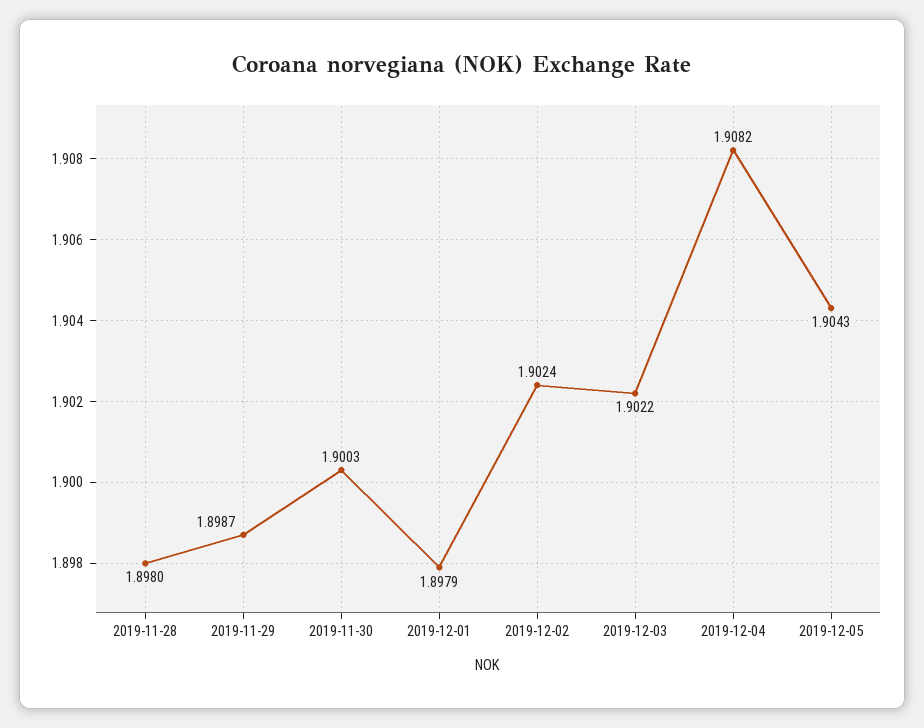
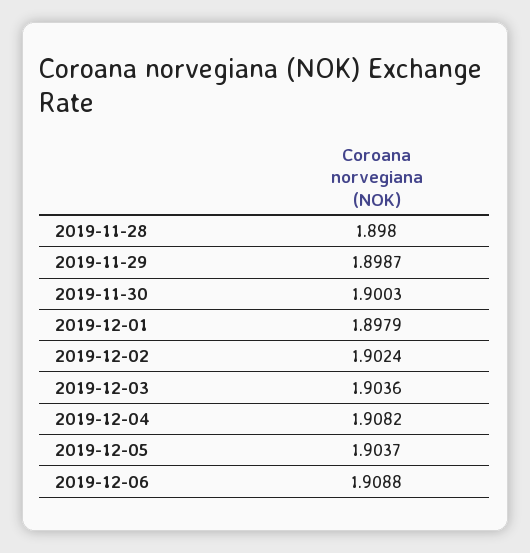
2019-12-03: 1.9022 -> 1.9036
2019-12-05: 1.9043 -> 1.9037
2019-12-06: none -> 1.9088

